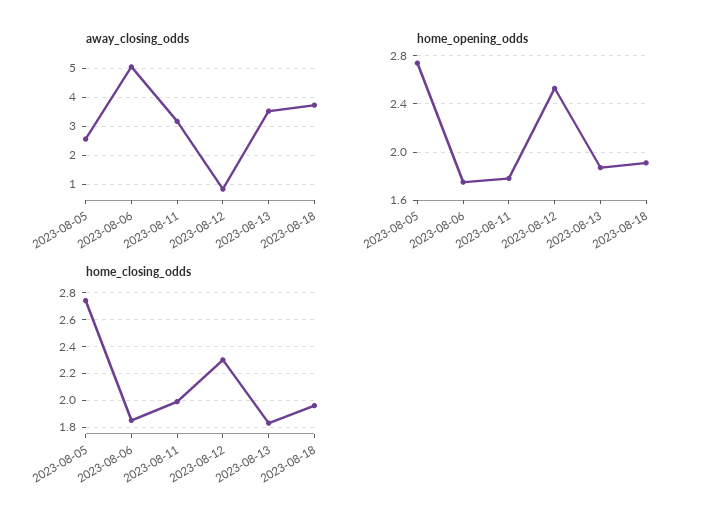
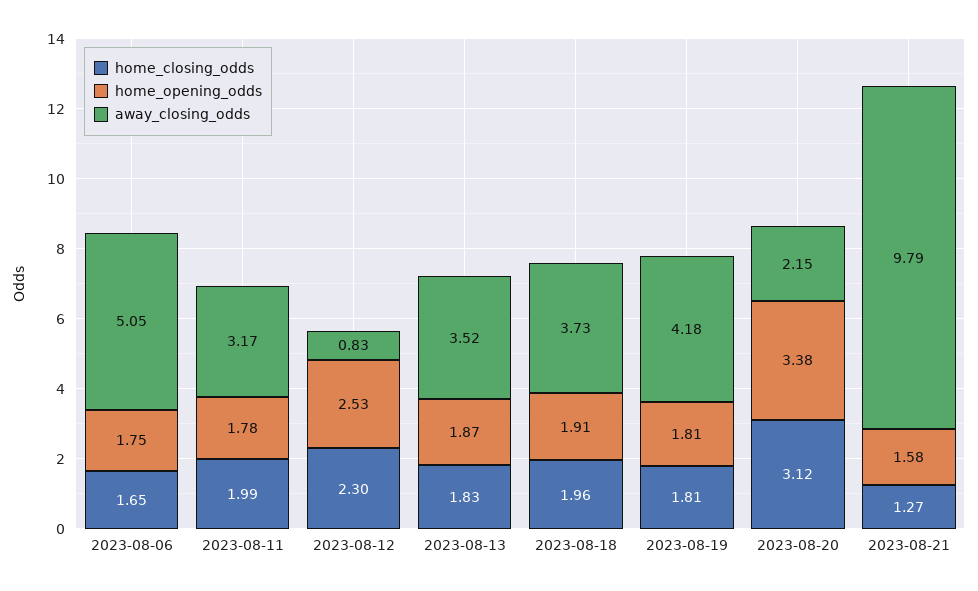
away_closing_odds, 2023-08-05: 2.5 -> none
home_opening_odds, 2023-08-05: 2.75 -> none
home_closing_odds, 2023-08-05: 2.75 -> none
home_closing_odds, 2023-08-06: 1.85 -> 1.65
home_closing_odds, 2023-08-19: none -> 1.81
home_opening_odds, 2023-08-19: none -> 1.81
away_closing_odds, 2023-08-19: none -> 4.18
home_closing_odds, 2023-08-20: none -> 3.12
home_opening_odds, 2023-08-20: none -> 3.38
away_closing_odds, 2023-08-20: none -> 2.15
home_closing_odds, 2023-08-21: none -> 1.27
home_opening_odds, 2023-08-21: none -> 1.58
away_closing_odds, 2023-08-21: none -> 9.79

